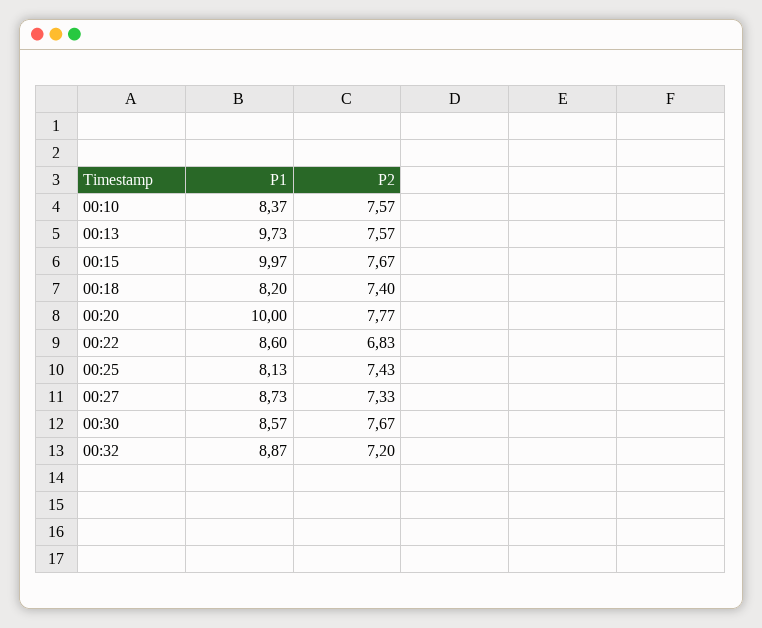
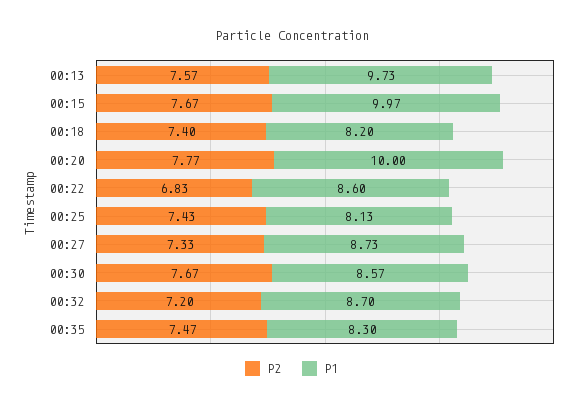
P1, 00:10: 8.37 -> none
P2, 00:10: 7.57 -> none
P1, 00:32: 8.87 -> 8.7
P2, 00:35: none -> 7.47
P1, 00:35: none -> 8.3

